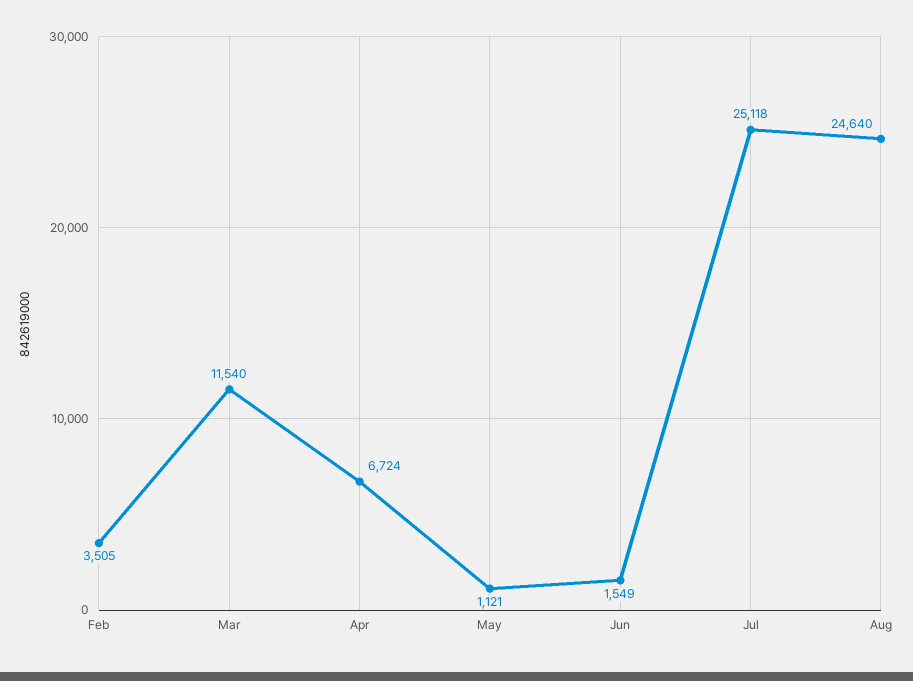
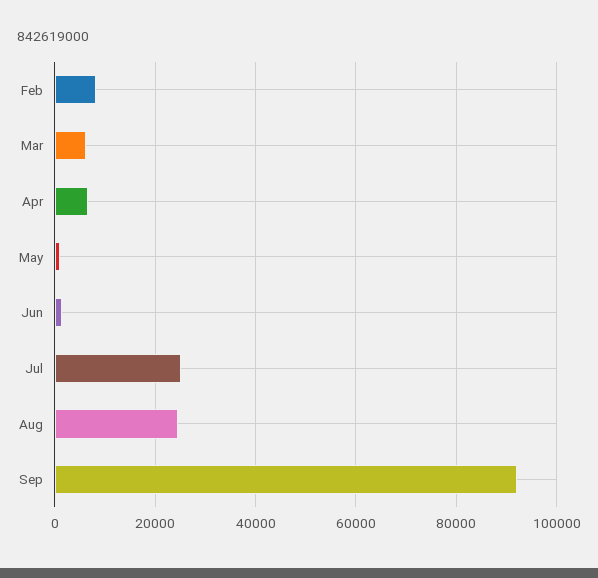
Feb: 3505 -> 8000
Mar: 11540 -> 6000
Sep: none -> 92000

